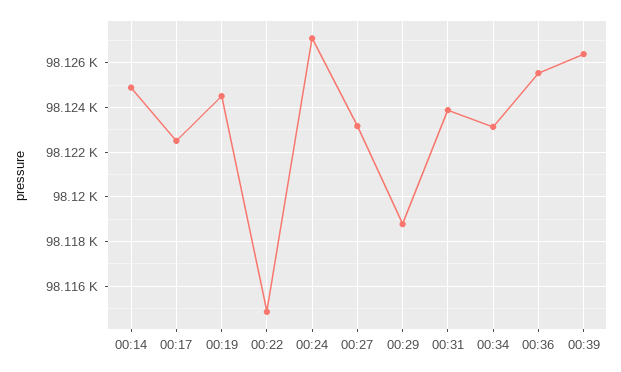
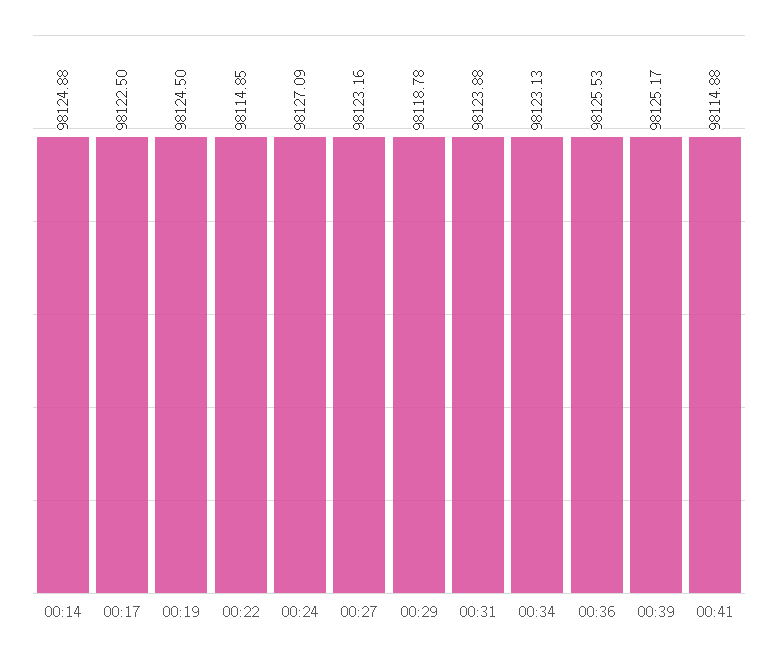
00:39: 98126.5 -> 98125.17
00:41: none -> 98114.88

